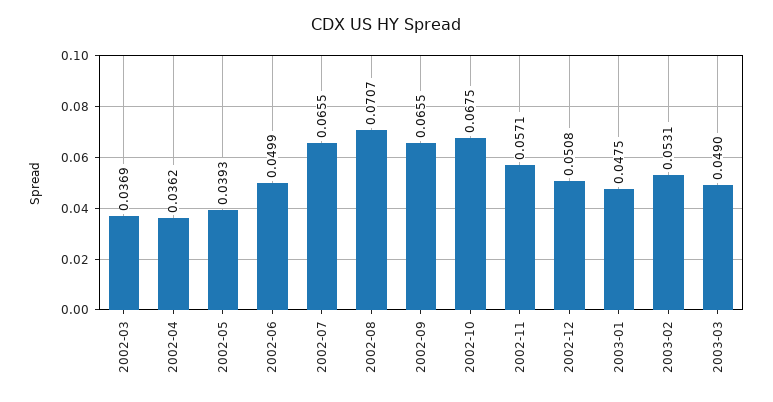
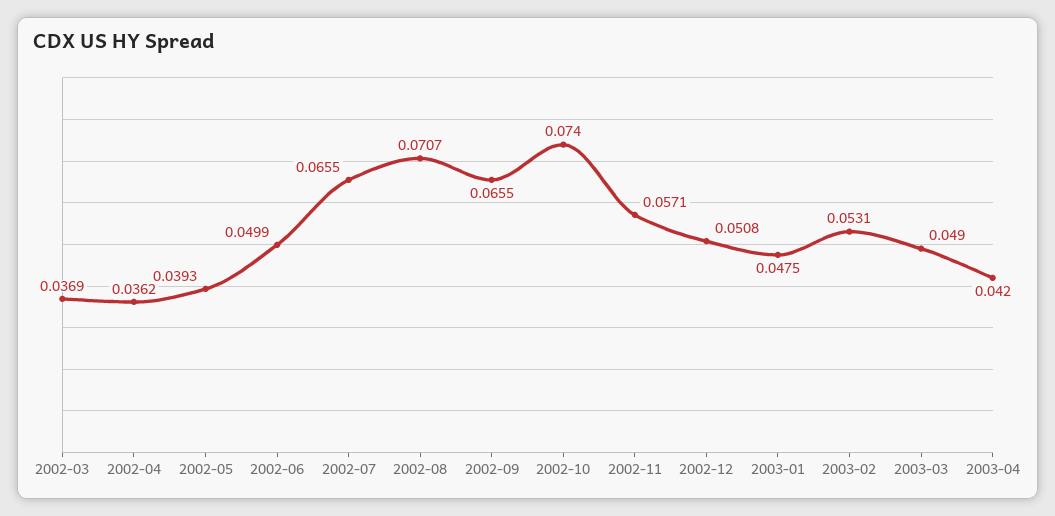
2002-10: 0.0675 -> 0.074
2003-04: none -> 0.042

